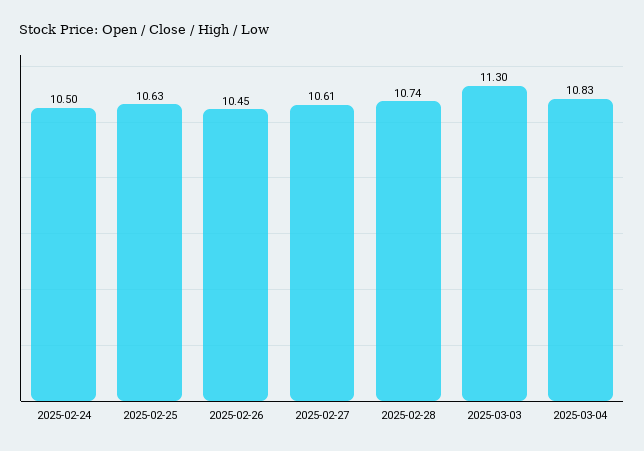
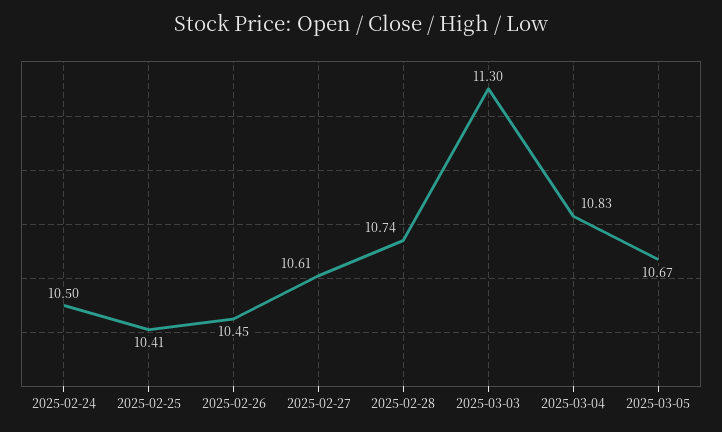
2025-02-25: 10.63 -> 10.41
2025-03-05: none -> 10.67

